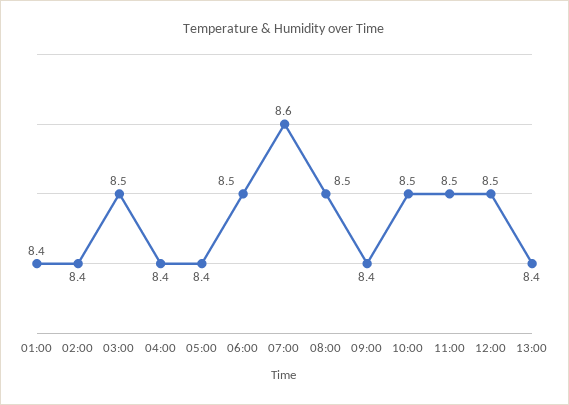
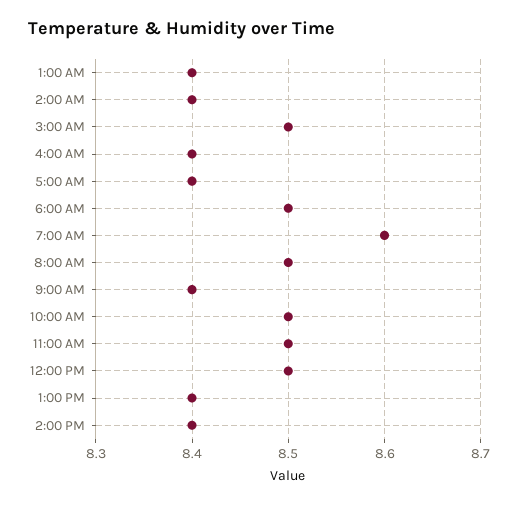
2:00 PM: none -> 8.4

